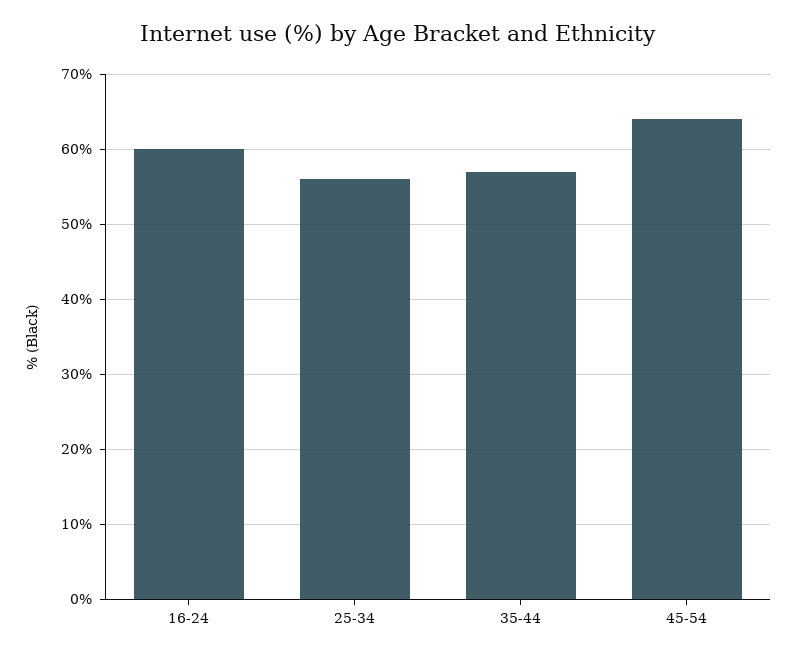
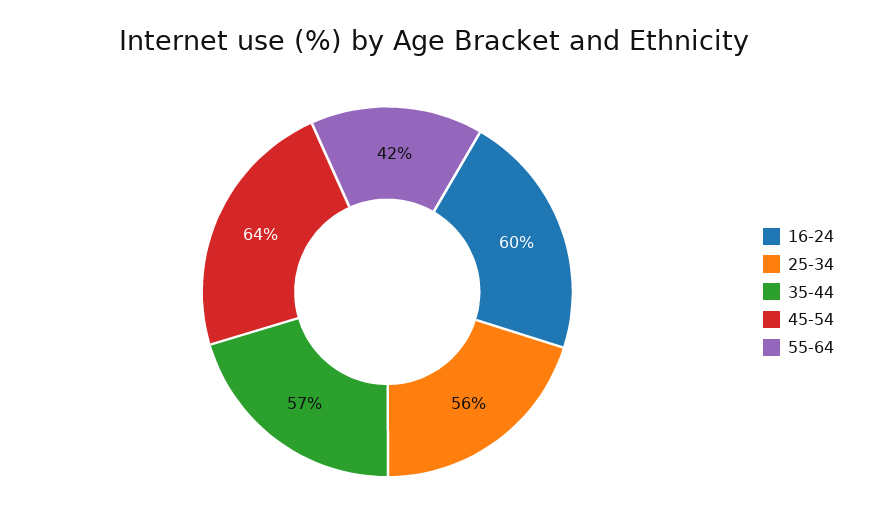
55-64: none -> 42

